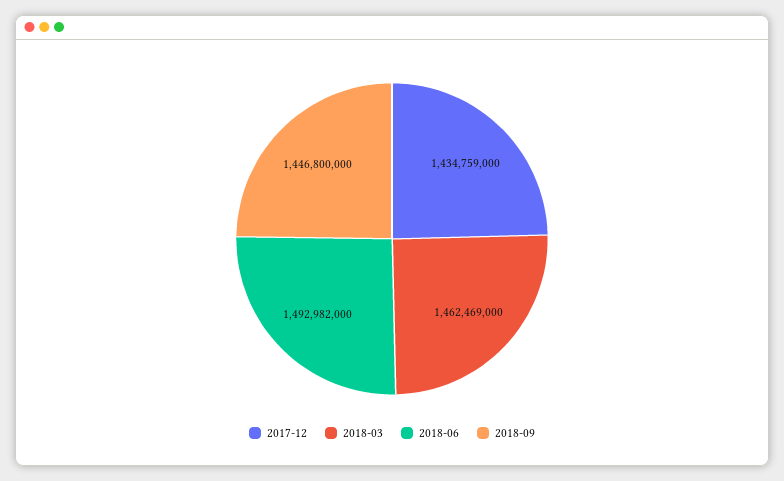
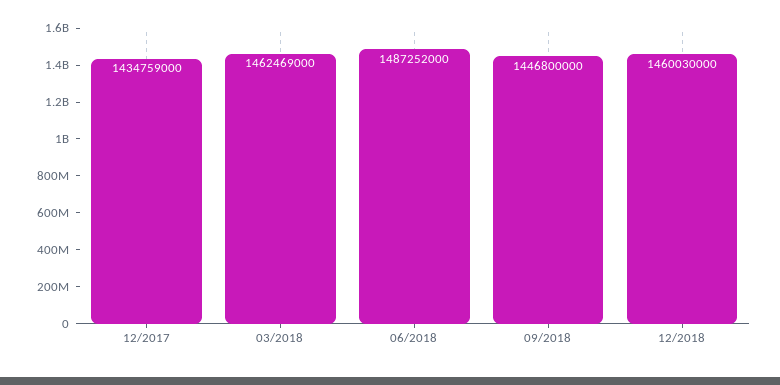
2018-06: 1492982000 -> 1487252000
12/2018: none -> 1460030000

